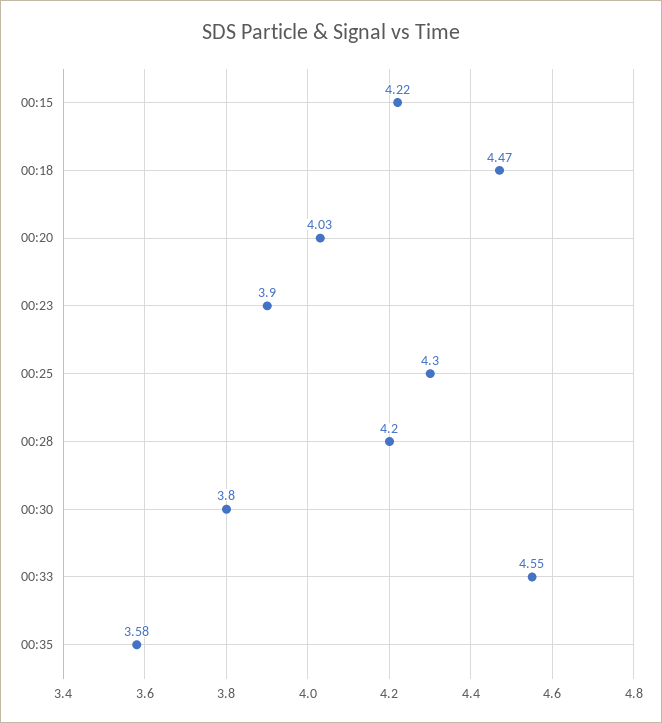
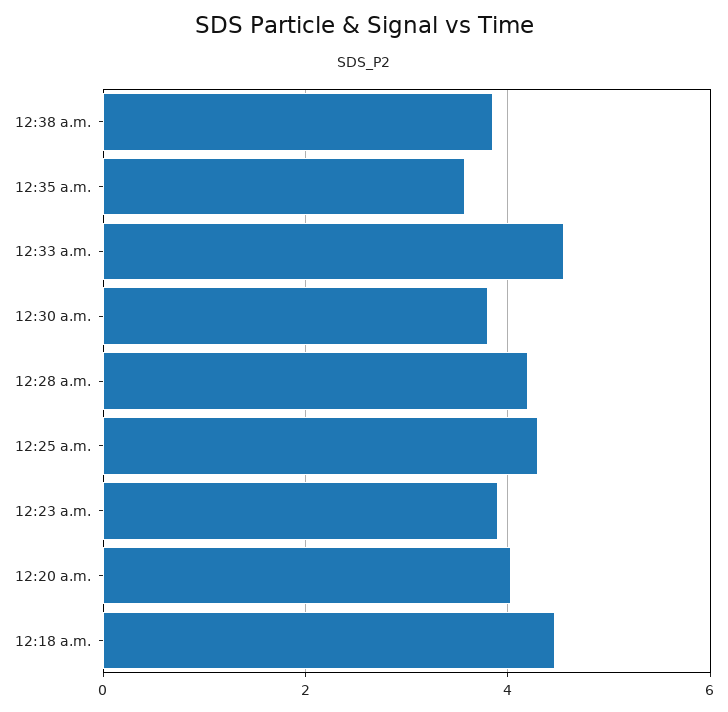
00:15: 4.22 -> none
12:38 a.m.: none -> 3.8

